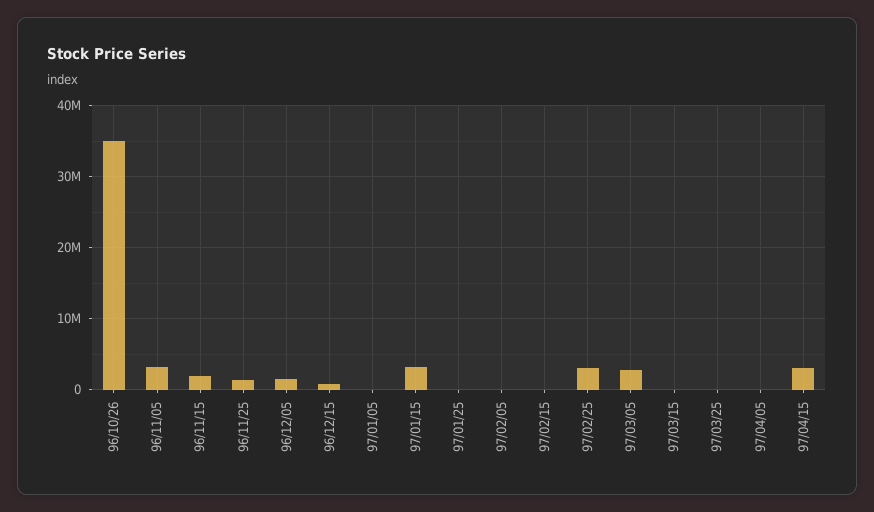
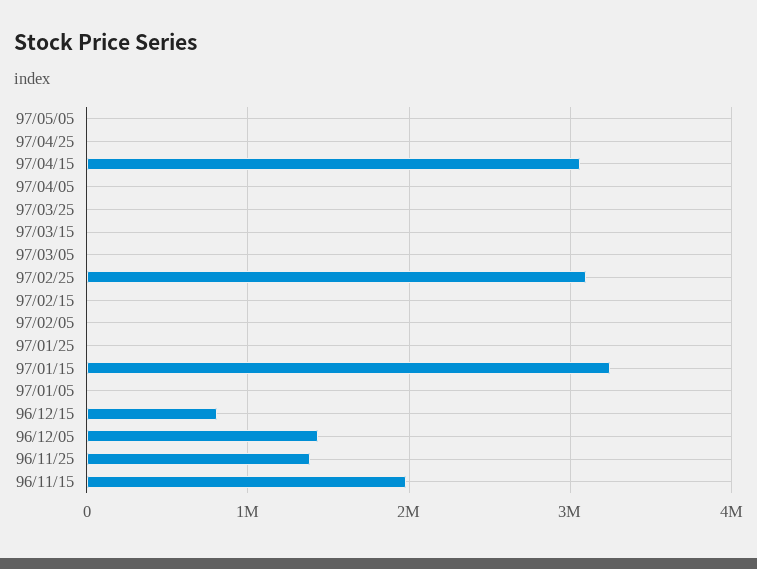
96/10/26: 35000000 -> none
96/11/05: 3000000 -> none
97/03/05: 3000000 -> 0
97/05/05: none -> 0
97/04/25: none -> 0

